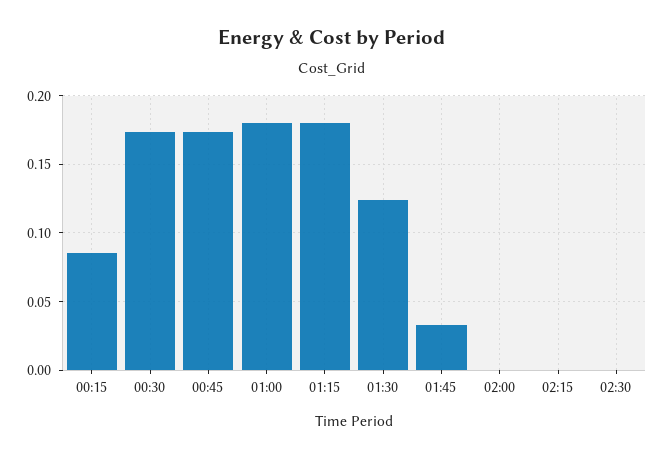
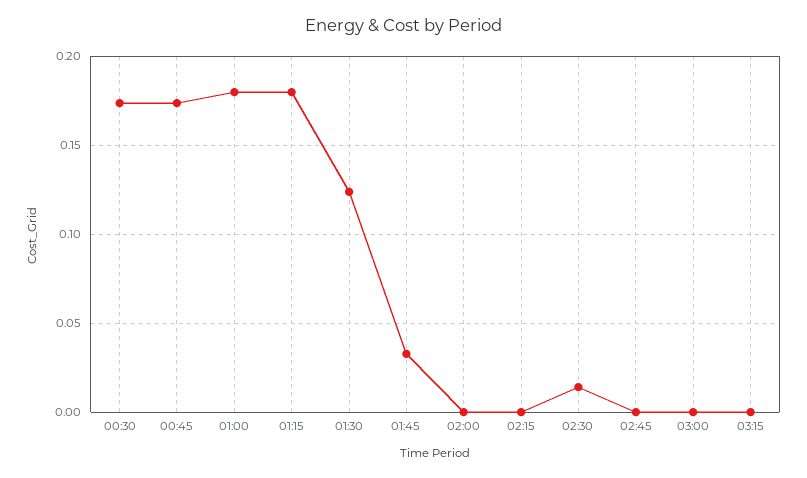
00:15: 0.085 -> none
02:30: 0 -> 0.015
02:45: none -> 0
03:00: none -> 0
03:15: none -> 0

